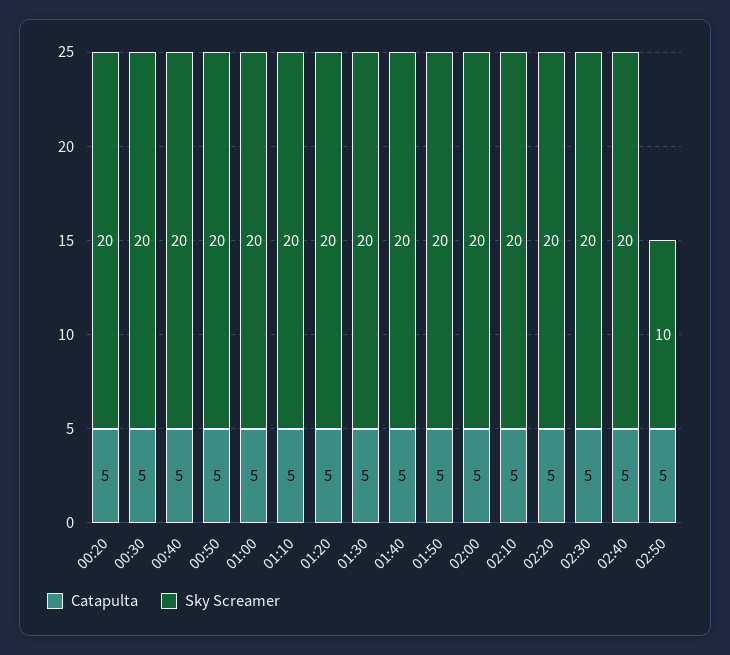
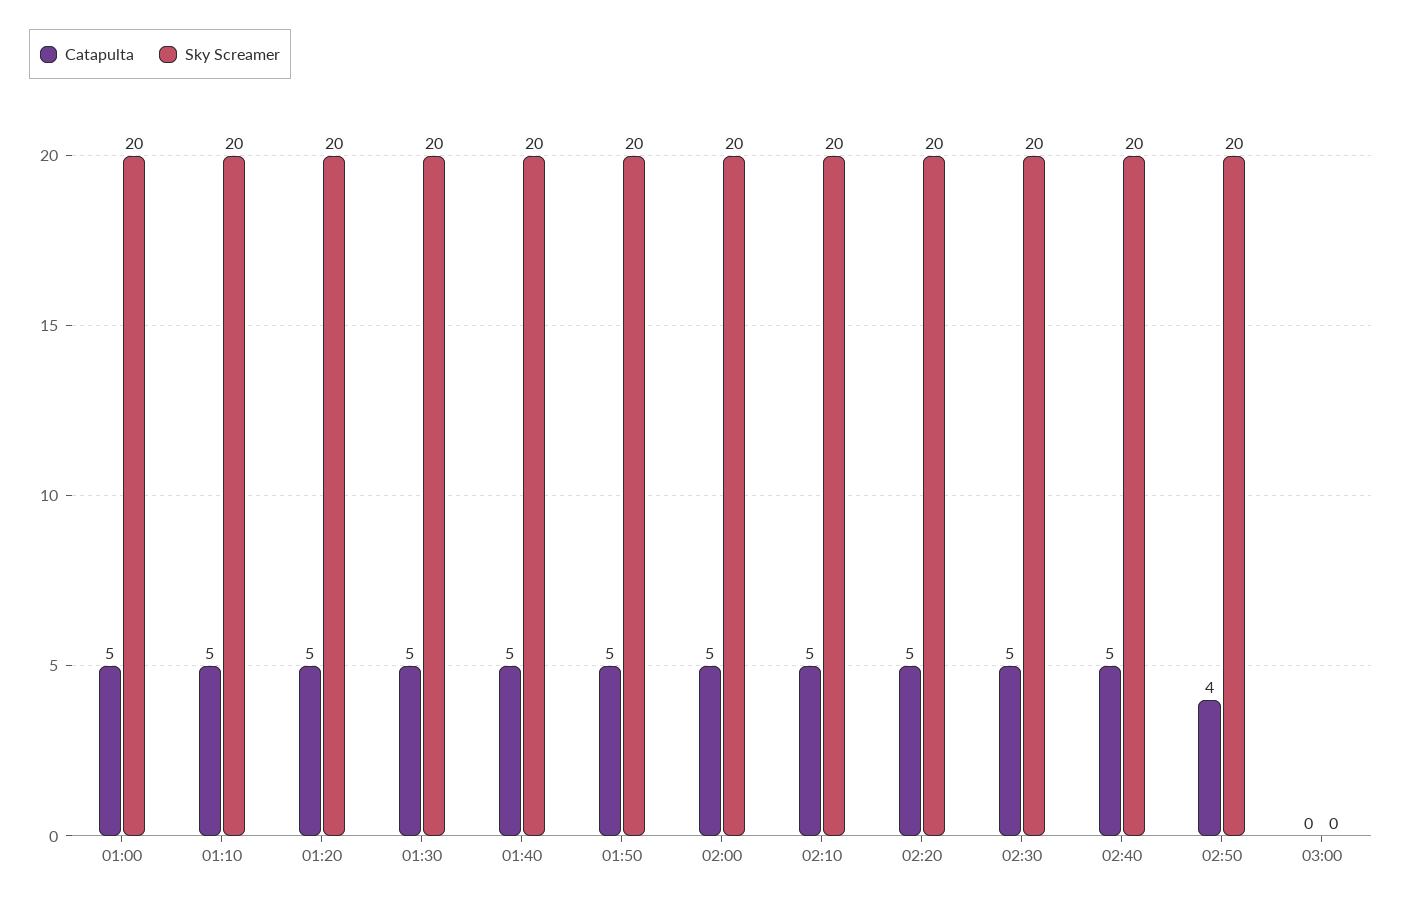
Catapulta, 00:20: 5 -> none
Sky Screamer, 00:20: 20 -> none
Catapulta, 00:30: 5 -> none
Sky Screamer, 00:30: 20 -> none
Catapulta, 00:40: 5 -> none
Sky Screamer, 00:40: 20 -> none
Catapulta, 00:50: 5 -> none
Sky Screamer, 00:50: 20 -> none
Catapulta, 02:50: 5 -> 4
Sky Screamer, 02:50: 10 -> 20
Catapulta, 03:00: none -> 0
Sky Screamer, 03:00: none -> 0

